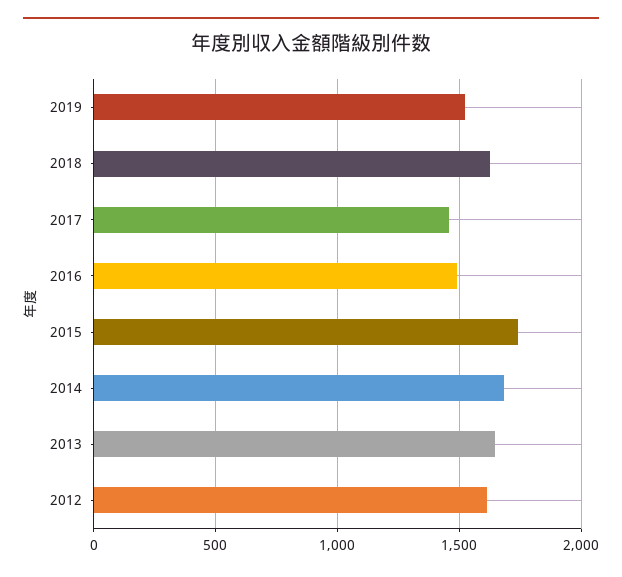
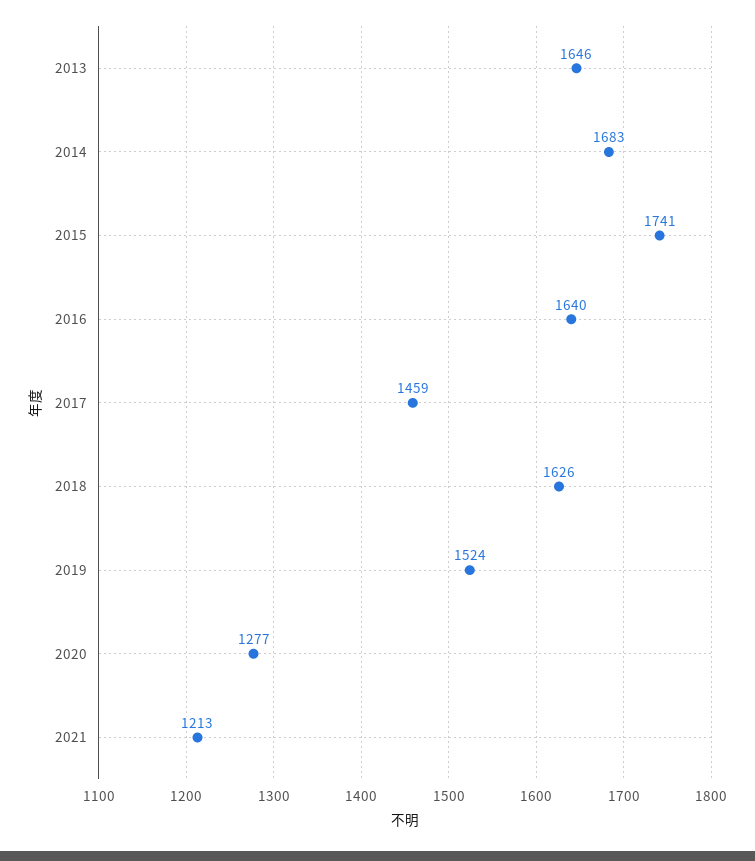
2016: 1500 -> 1640
2012: 1600 -> none
2020: none -> 1277
2021: none -> 1213

